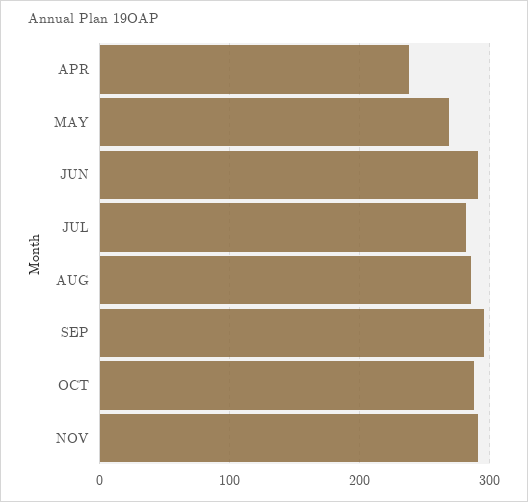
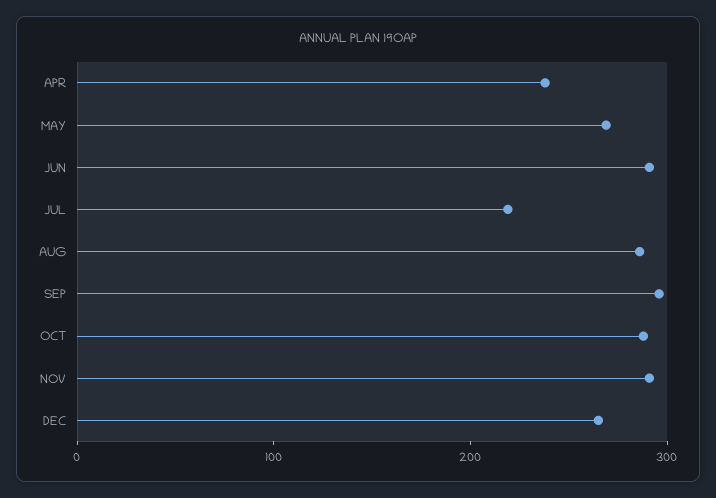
JUL: 280 -> 220
DEC: none -> 260

